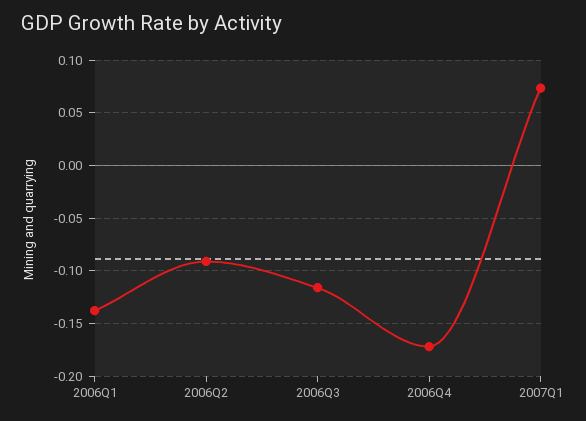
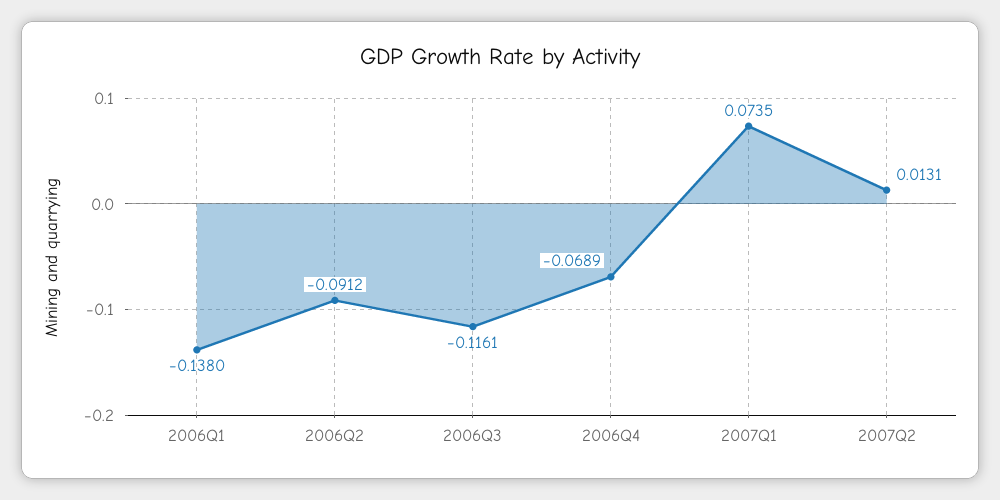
2006Q4: -0.17 -> -0.0689
2007Q2: none -> 0.0131

